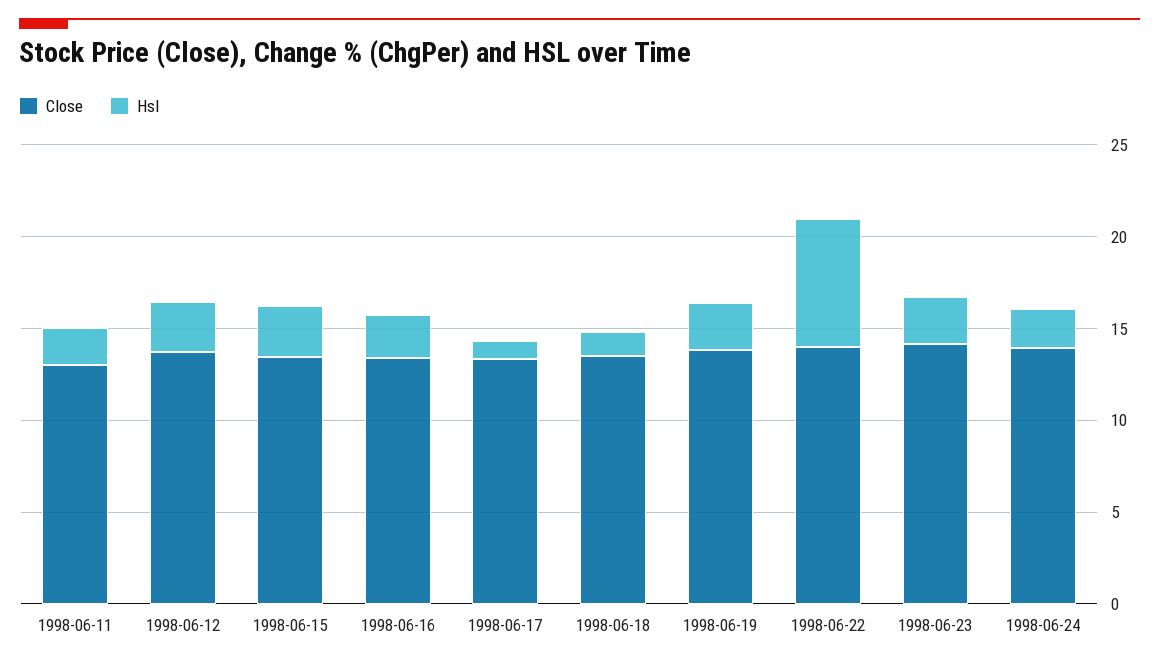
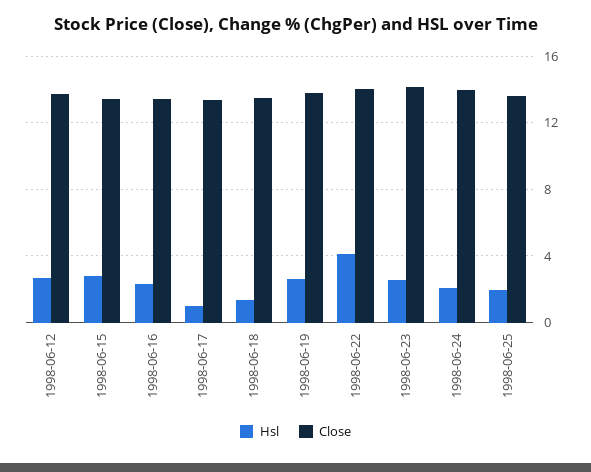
Close, 1998-06-11: 13 -> none
Hsl, 1998-06-11: 2 -> none
Hsl, 1998-06-22: 7 -> 4
Hsl, 1998-06-25: none -> 2
Close, 1998-06-25: none -> 13.5

